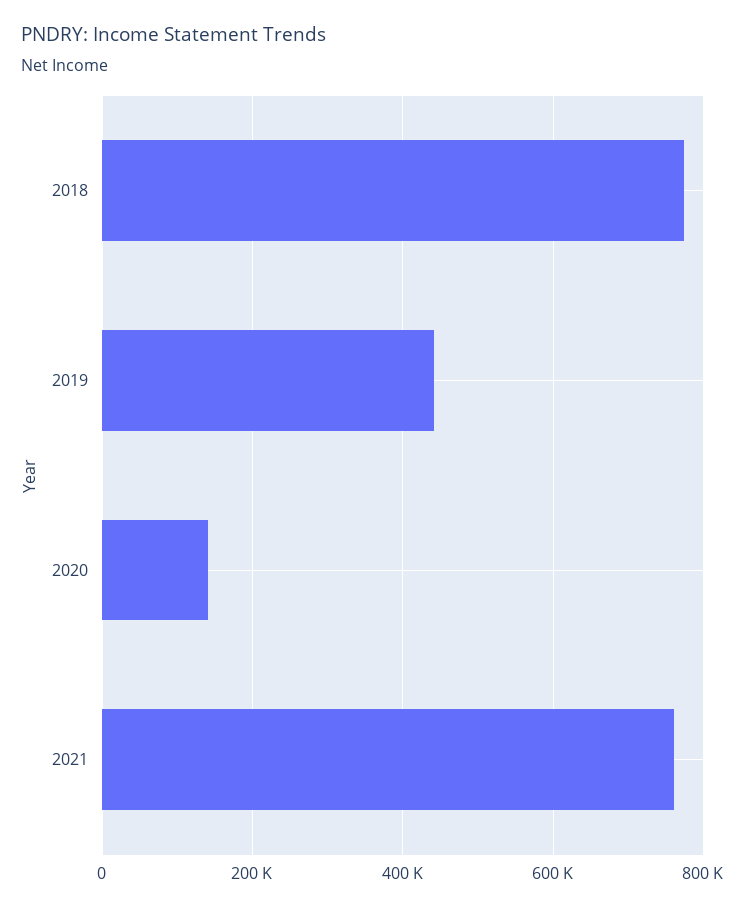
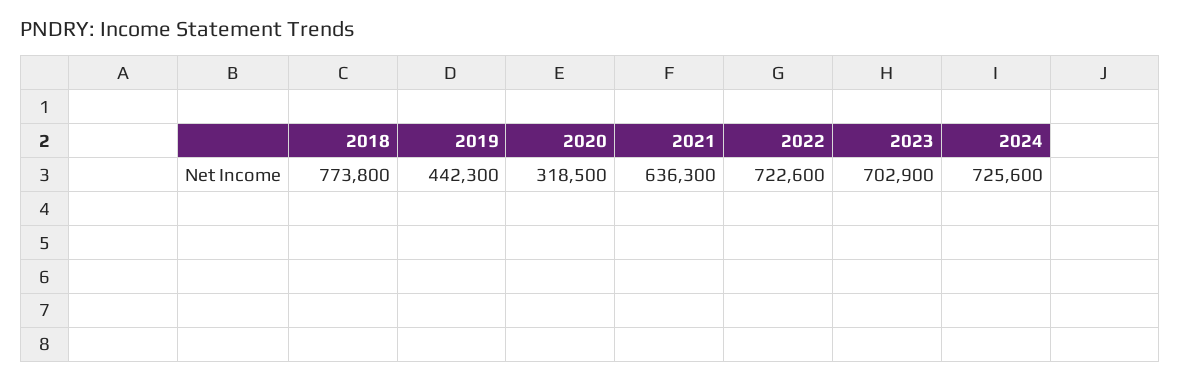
2020: 140000 -> 318500
2021: 760000 -> 636300
2022: none -> 722600
2023: none -> 702900
2024: none -> 725600

